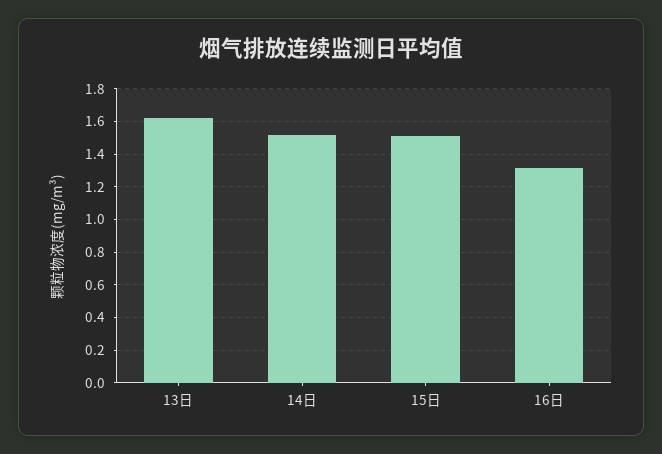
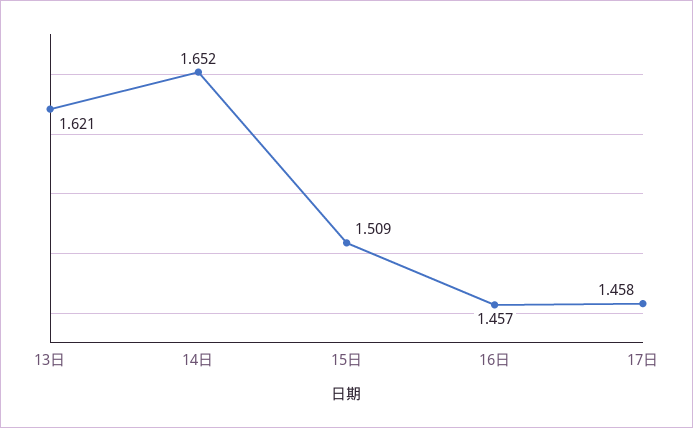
14日: 1.5 -> 1.652
16日: 1.3 -> 1.457
17日: none -> 1.458

